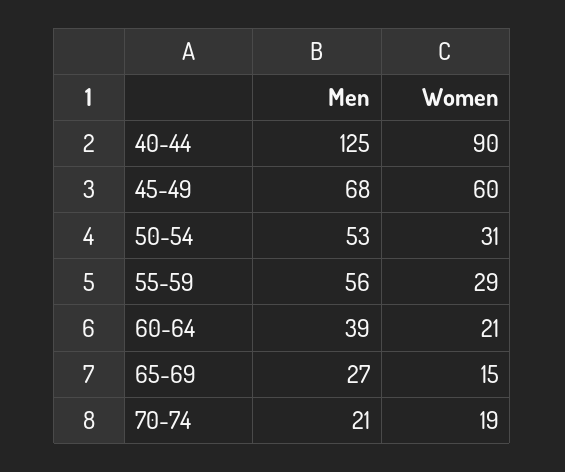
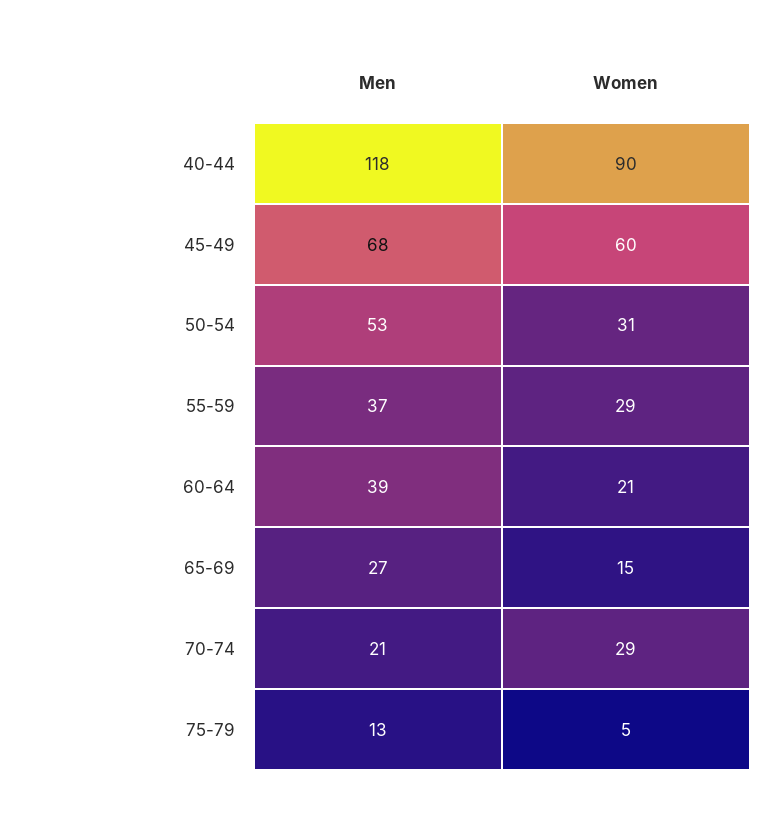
Men, 40-44: 125 -> 118
Men, 55-59: 56 -> 37
Women, 70-74: 19 -> 29
Men, 75-79: none -> 13
Women, 75-79: none -> 5

